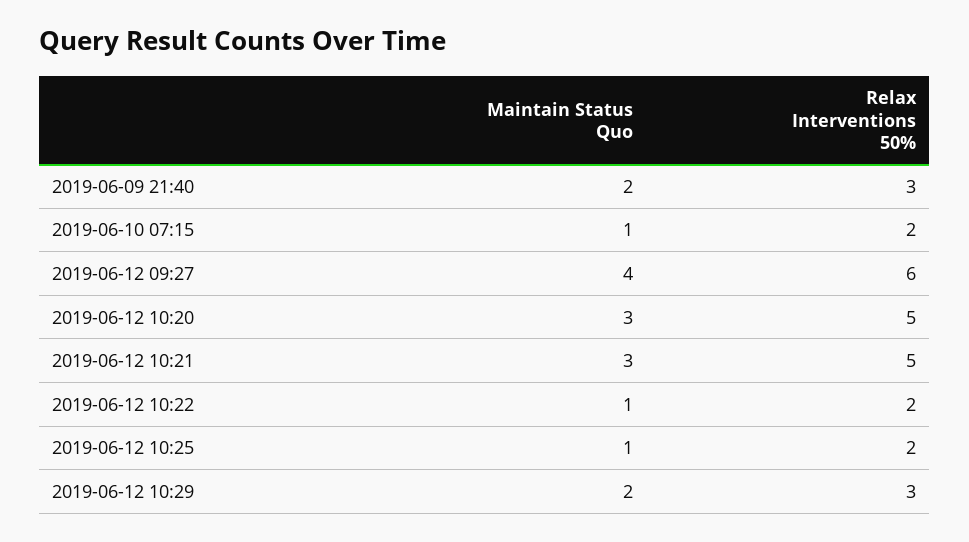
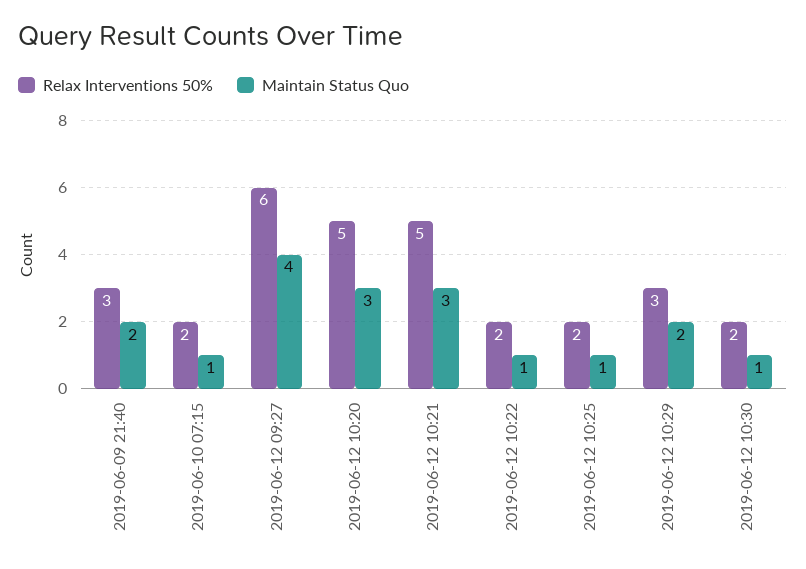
Relax Interventions 50%, 2019-06-12 10:30: none -> 2
Maintain Status Quo, 2019-06-12 10:30: none -> 1

